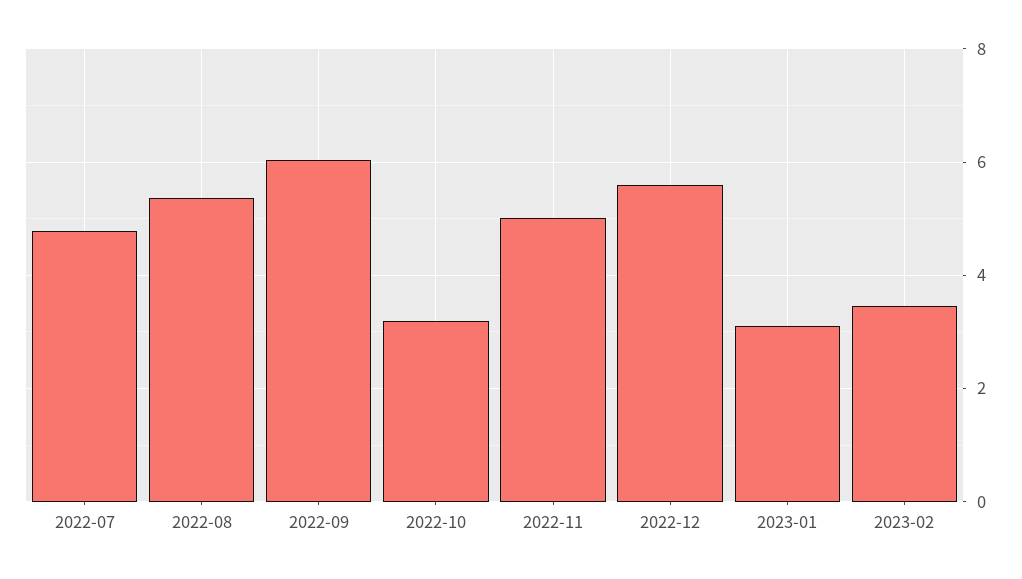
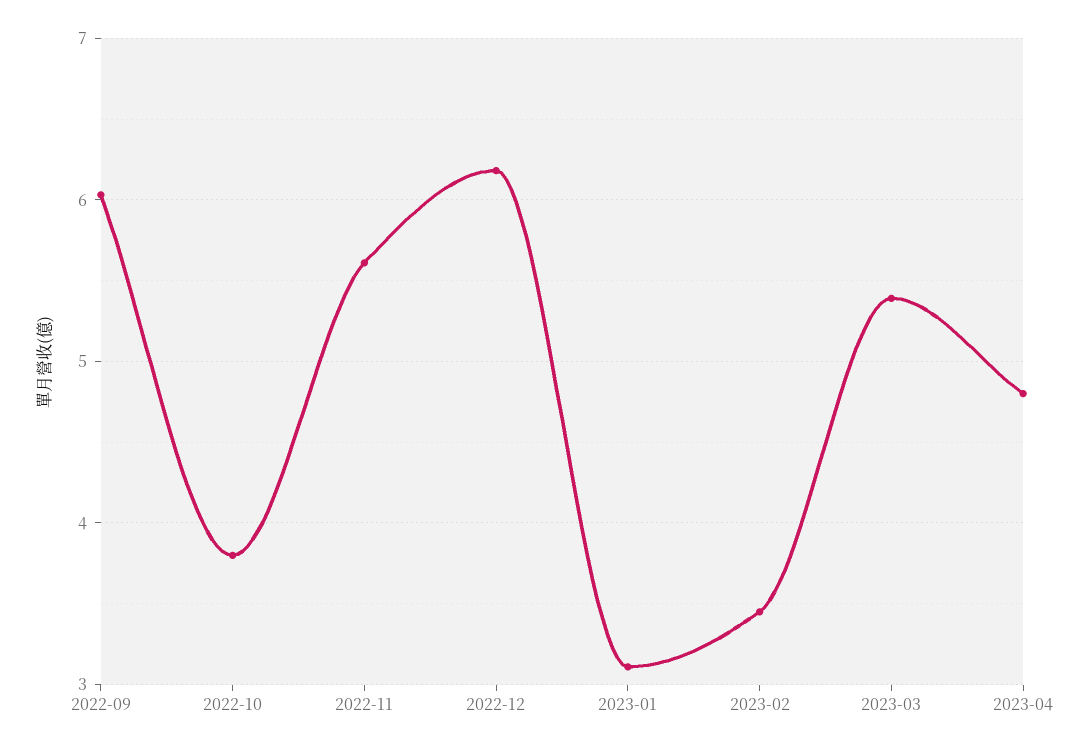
2022-07: 4.8 -> none
2022-08: 5.4 -> none
2022-10: 3.2 -> 3.8
2022-11: 5 -> 5.6
2022-12: 5.6 -> 6.2
2023-03: none -> 5.4
2023-04: none -> 4.8

